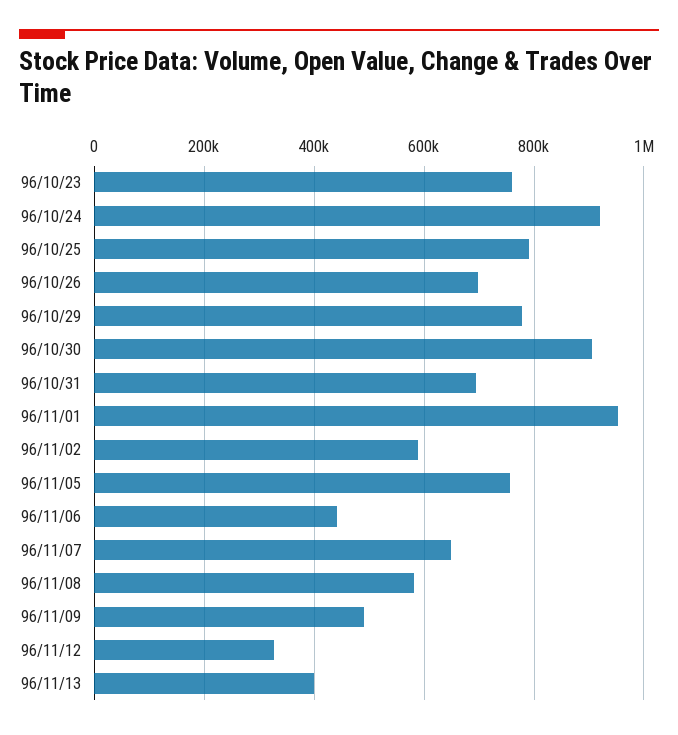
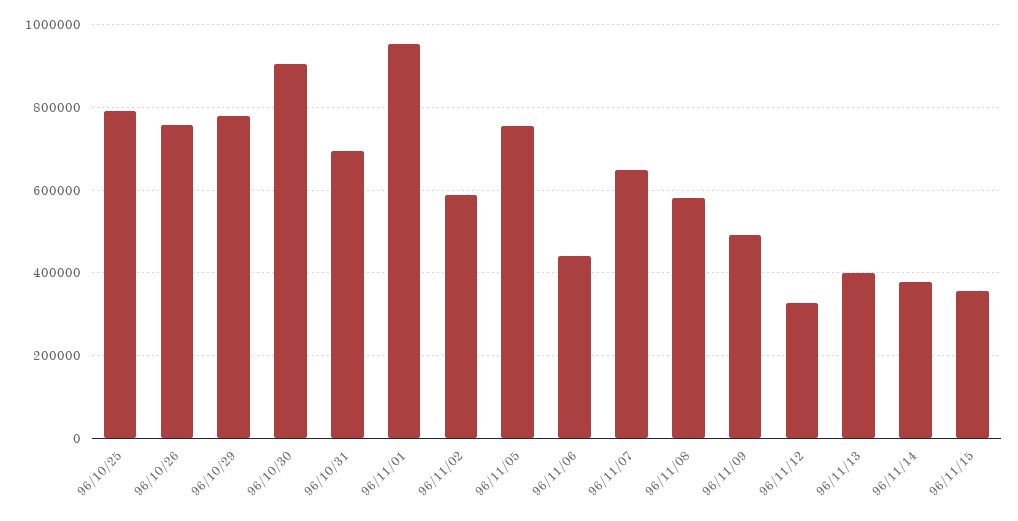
96/10/23: 760000 -> none
96/10/24: 920000 -> none
96/10/26: 700000 -> 760000
96/11/14: none -> 380000
96/11/15: none -> 360000

